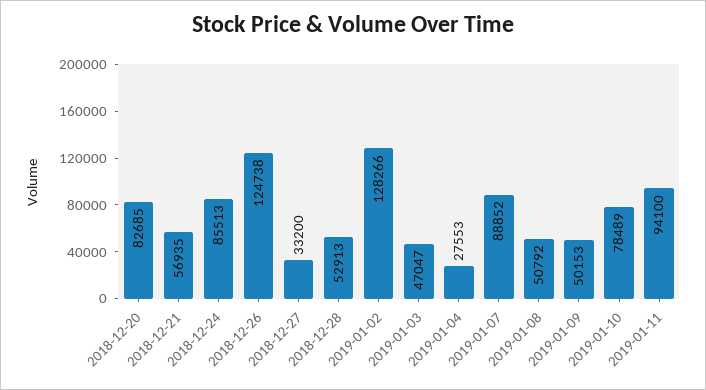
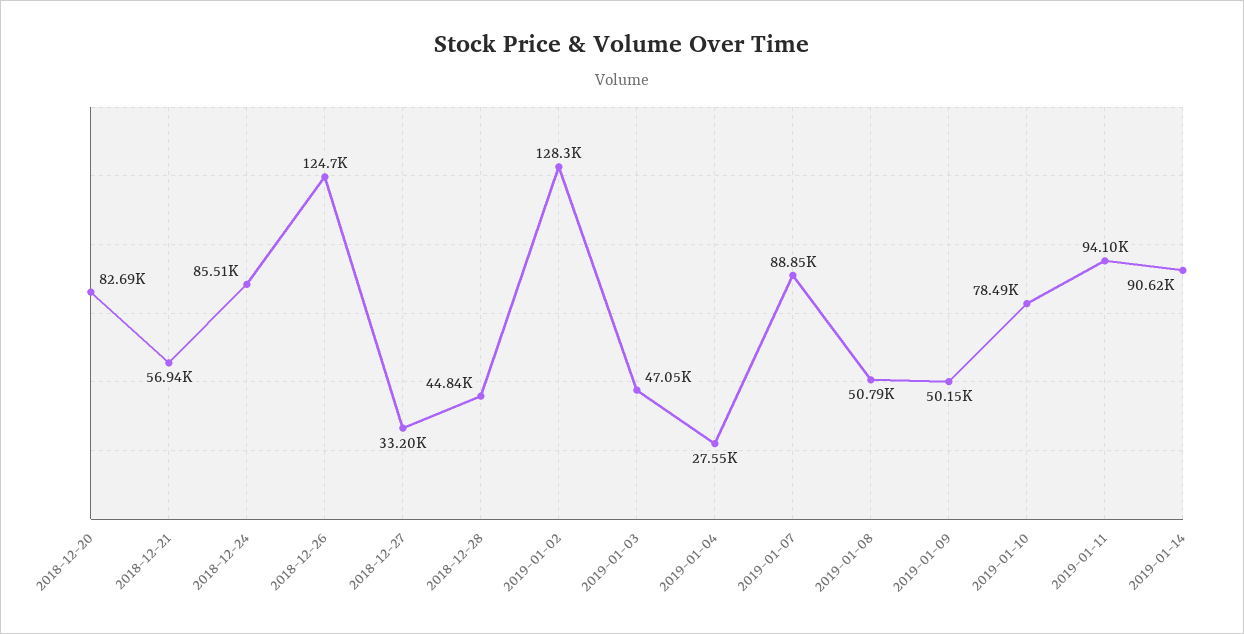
2018-12-28: 52913 -> 44840
2019-01-14: none -> 90620

